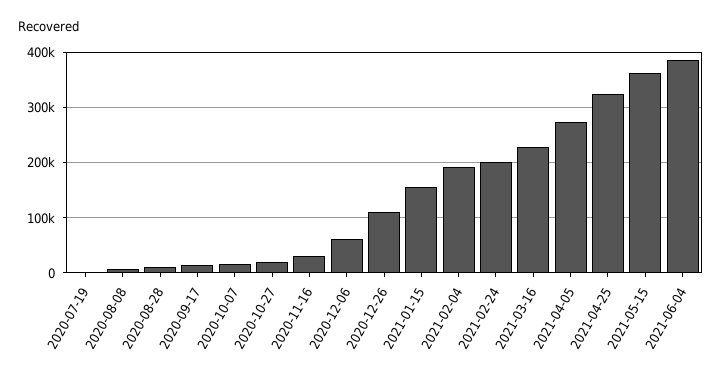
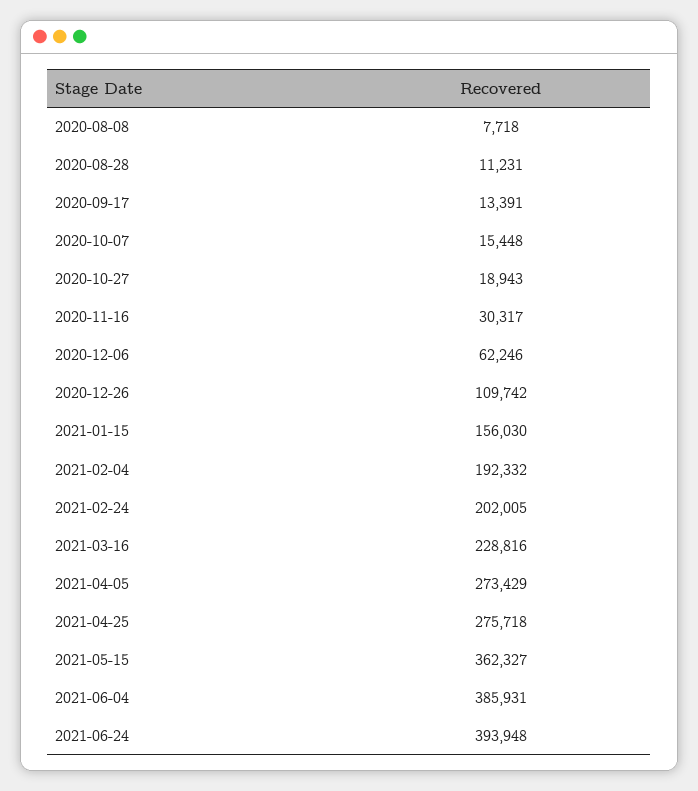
2020-07-19: 0 -> none
2021-04-25: 320000 -> 275718
2021-06-24: none -> 393948

